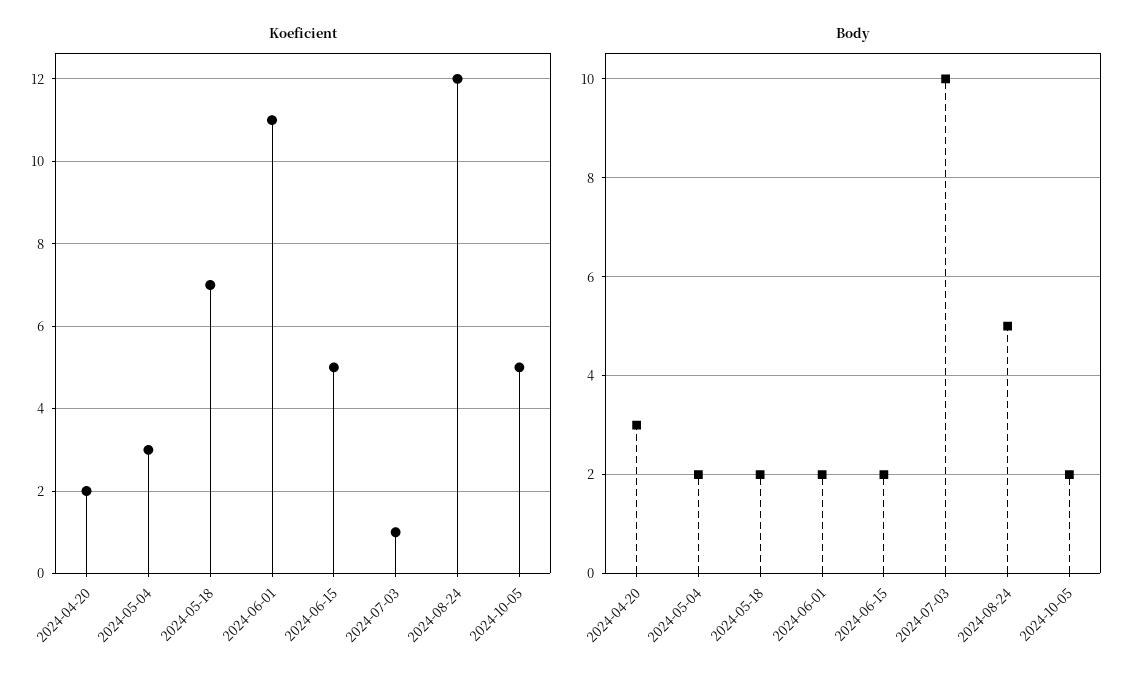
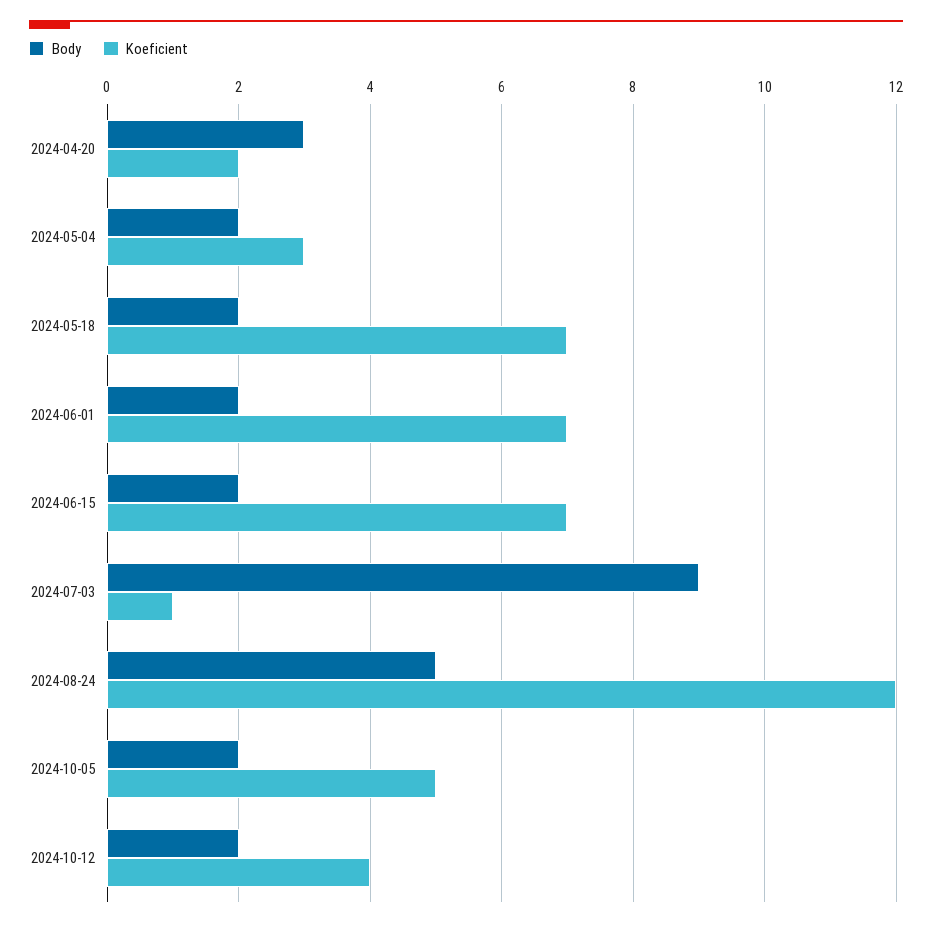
Koeficient, 2024-06-01: 11 -> 7
Koeficient, 2024-06-15: 5 -> 7
Body, 2024-07-03: 10 -> 9
Body, 2024-10-12: none -> 2
Koeficient, 2024-10-12: none -> 4

